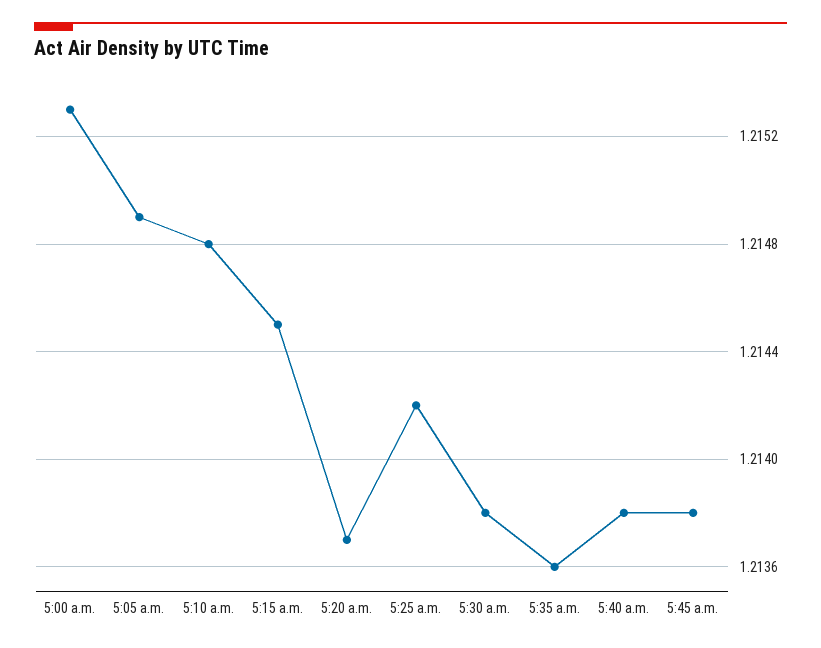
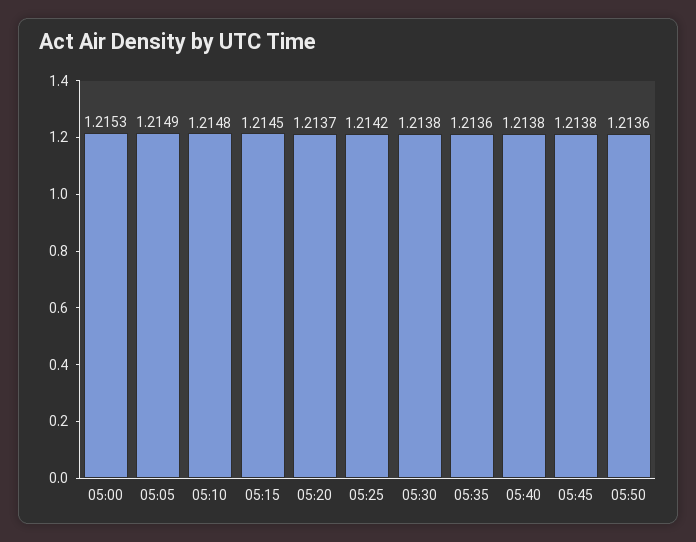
05:50: none -> 1.2136

